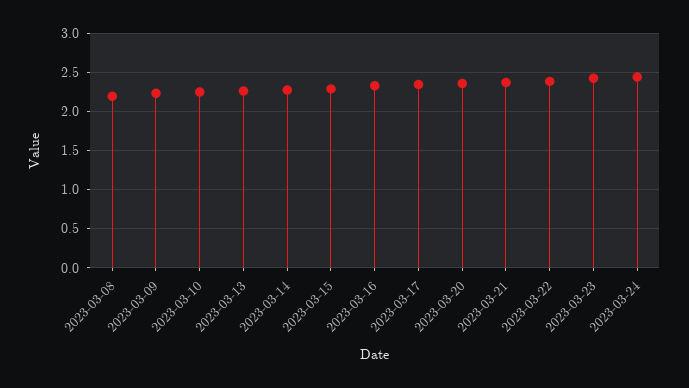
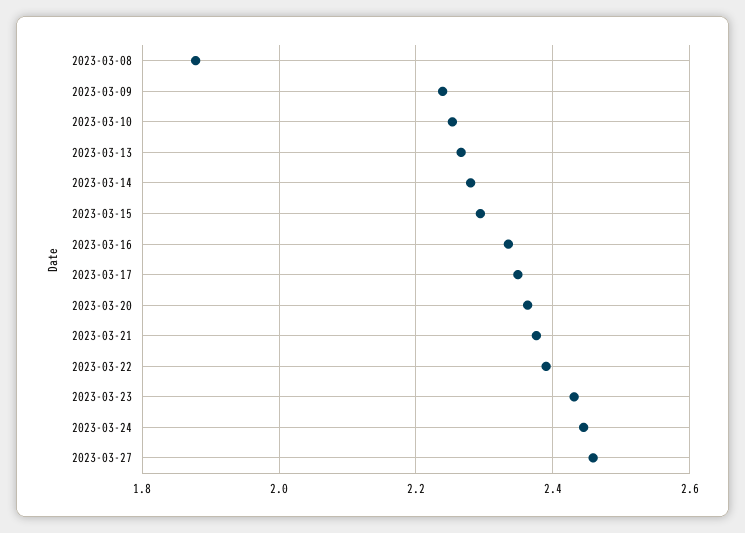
2023-03-08: 2.2 -> 1.88
2023-03-27: none -> 2.46

